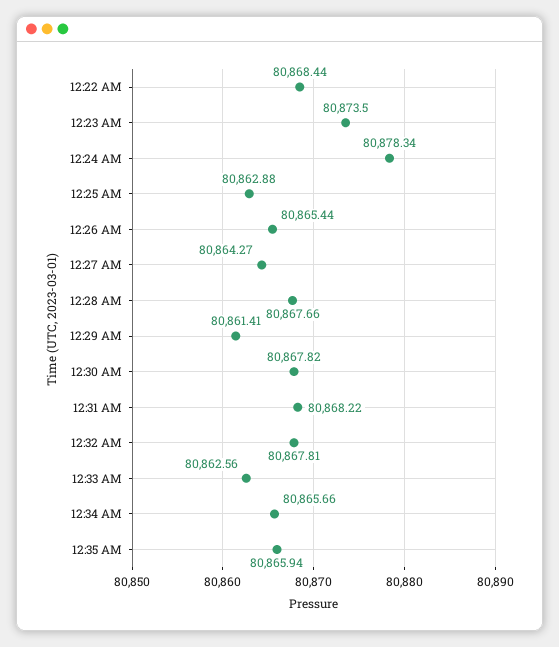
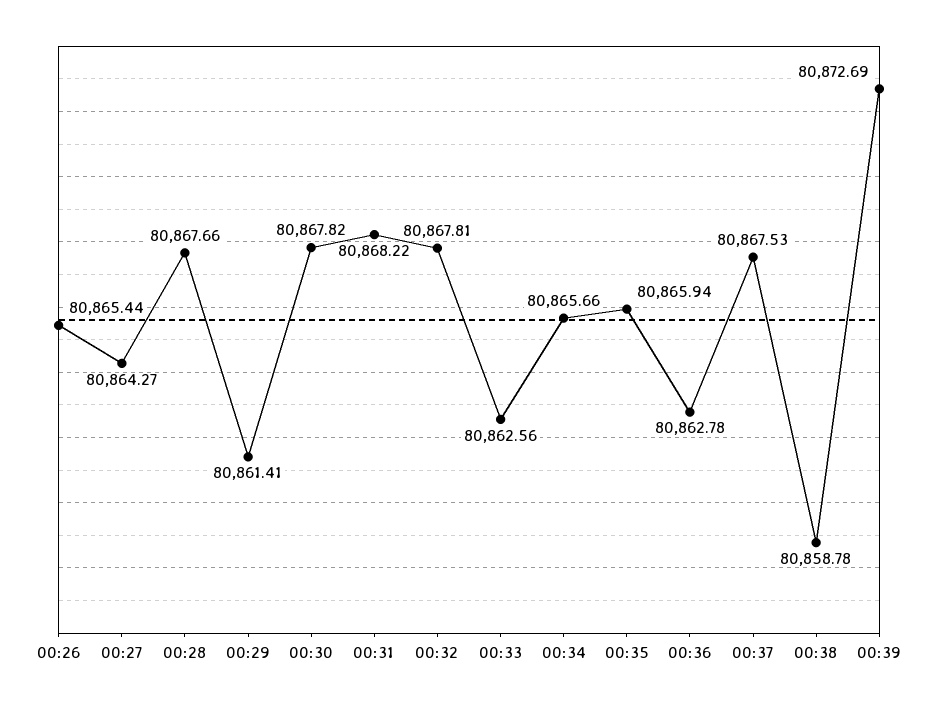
12:22 AM: 80868.44 -> none
12:23 AM: 80873.5 -> none
12:24 AM: 80878.34 -> none
12:25 AM: 80862.88 -> none
00:36: none -> 80862.78
00:37: none -> 80867.53
00:38: none -> 80858.78
00:39: none -> 80872.69

